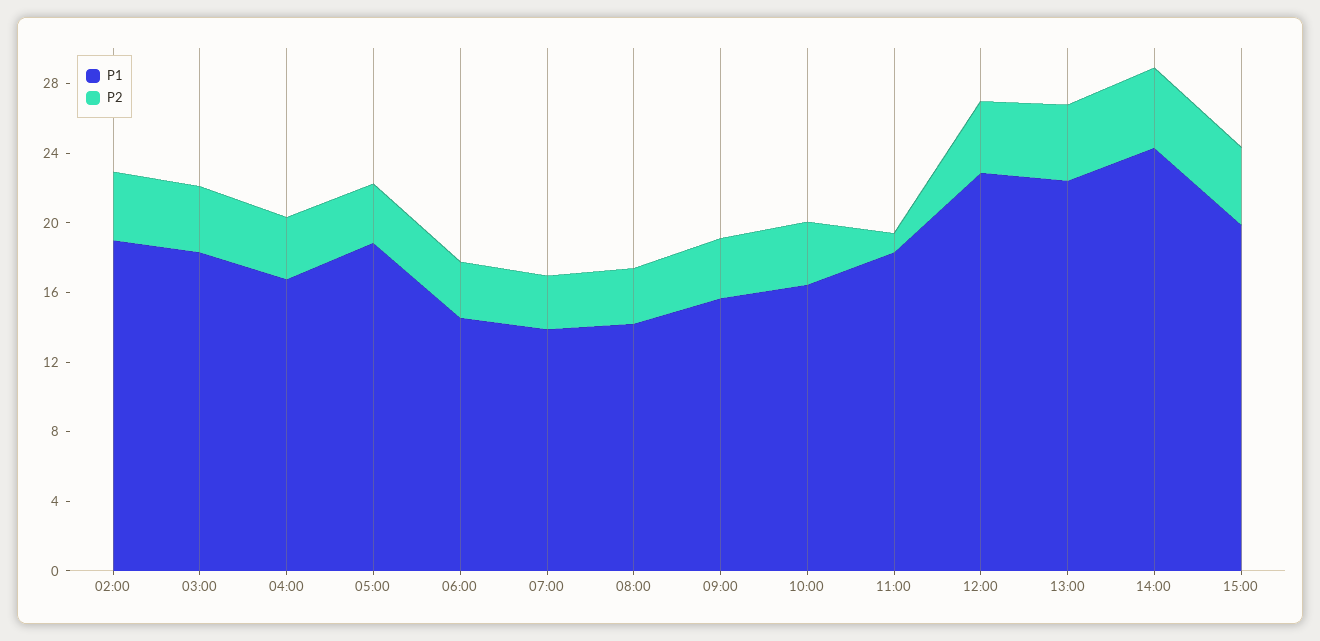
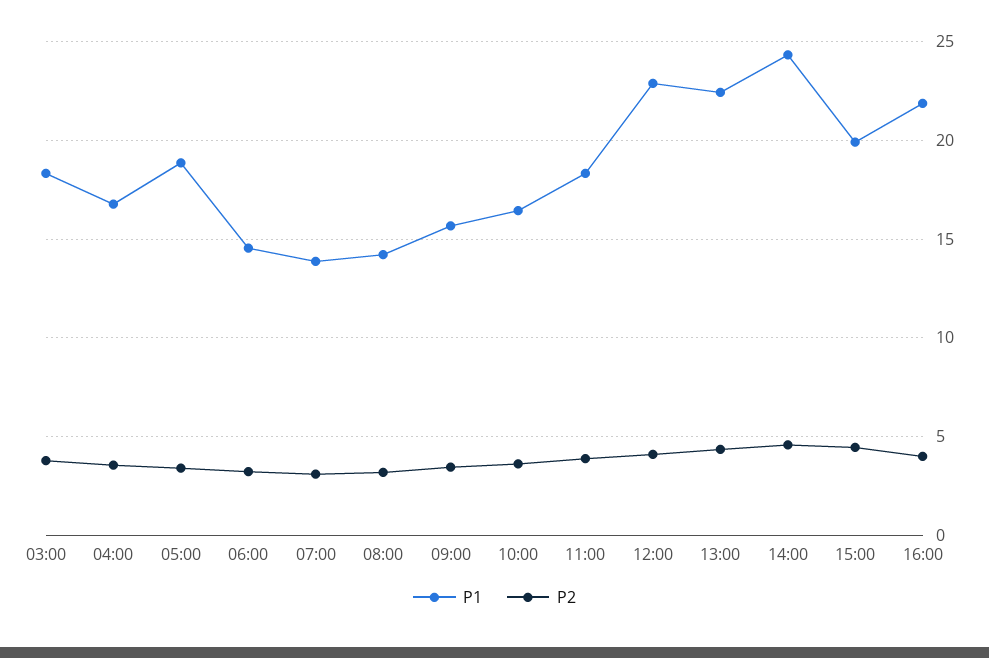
P1, 02:00: 19 -> none
P2, 02:00: 4 -> none
P2, 11:00: 1 -> 4
P1, 16:00: none -> 22
P2, 16:00: none -> 4

